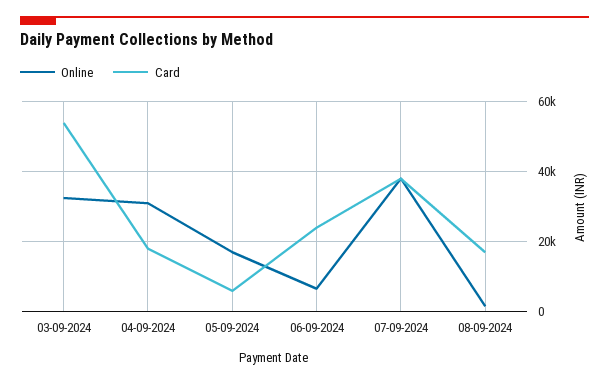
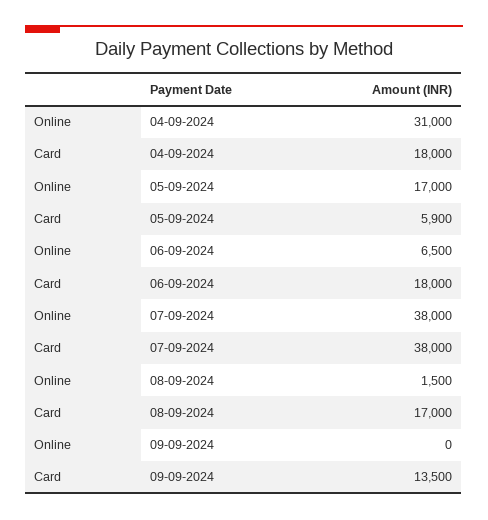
Online, 03-09-2024: 32000 -> none
Card, 03-09-2024: 54000 -> none
Card, 06-09-2024: 24000 -> 18000
Online, 09-09-2024: none -> 0
Card, 09-09-2024: none -> 13500

